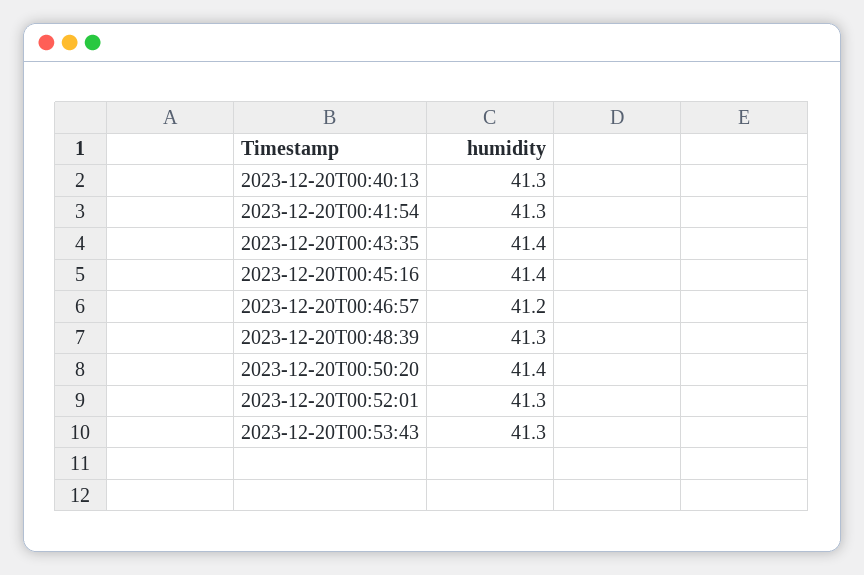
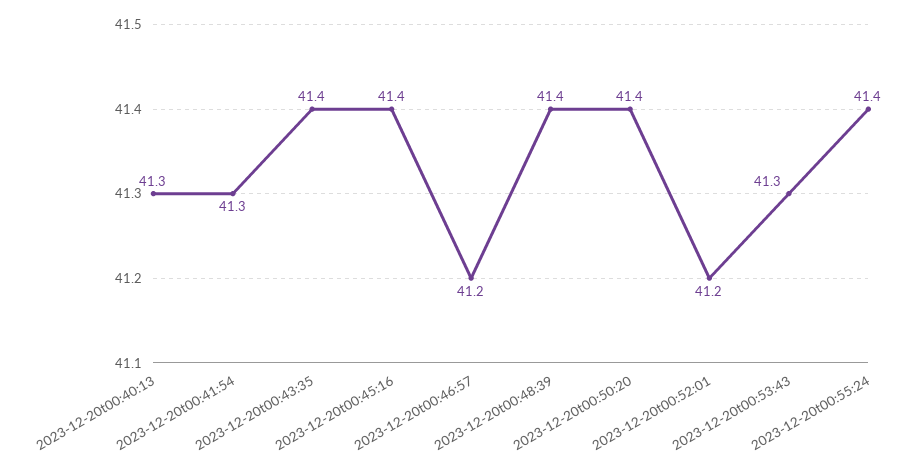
2023-12-20T00:48:39: 41.3 -> 41.4
2023-12-20T00:52:01: 41.3 -> 41.2
2023-12-20t00:55:24: none -> 41.4

